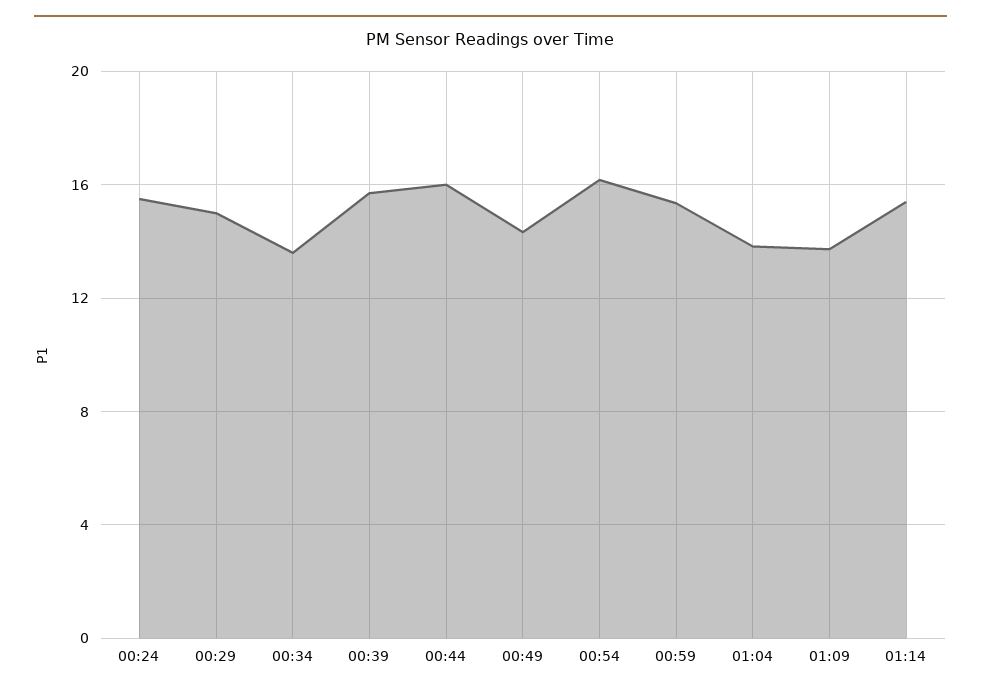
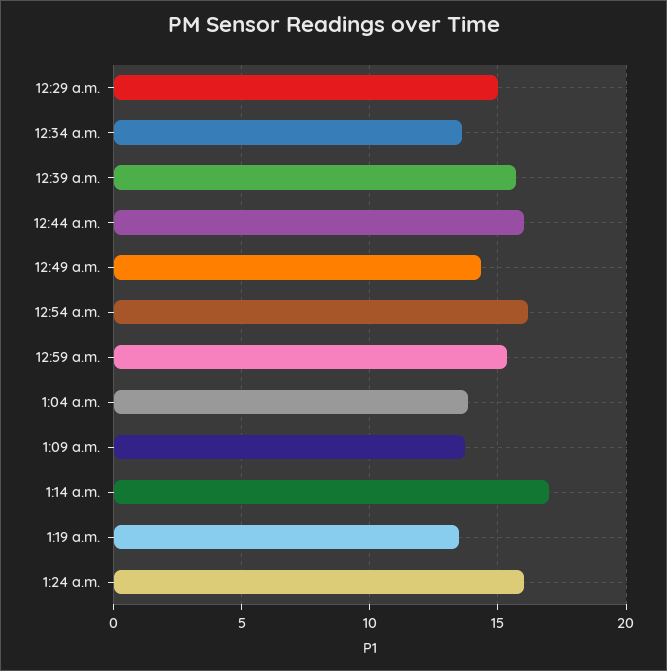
00:24: 15.5 -> none
01:14: 15.5 -> 17
1:19 a.m.: none -> 13.5
1:24 a.m.: none -> 16

